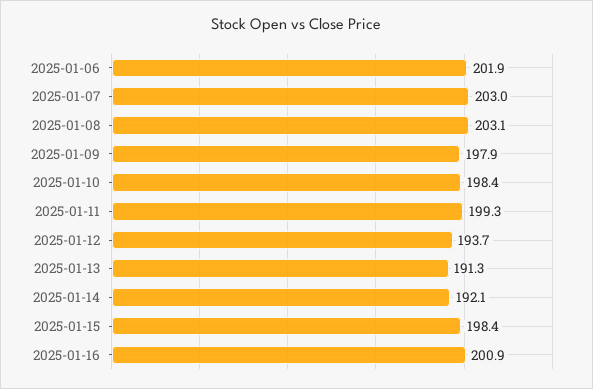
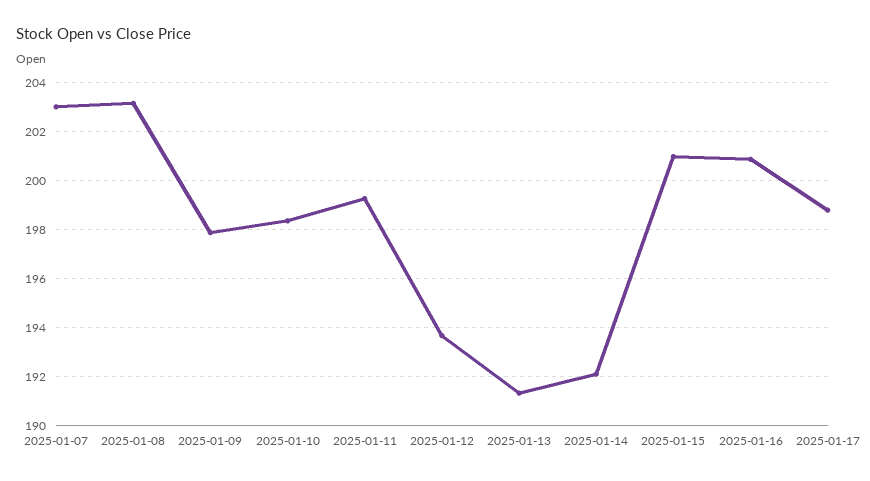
2025-01-06: 201.9 -> none
2025-01-15: 198.4 -> 201
2025-01-17: none -> 198.75

